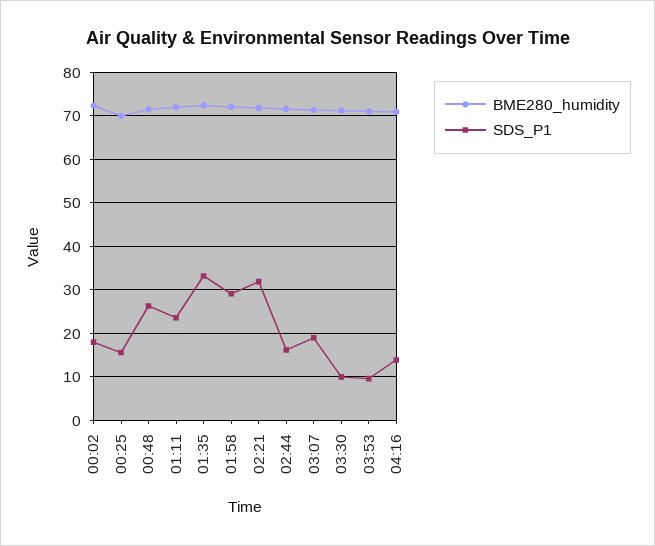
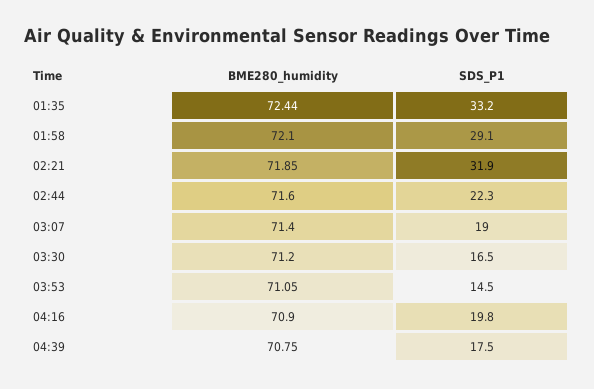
BME280_humidity, 00:02: 72 -> none
SDS_P1, 00:02: 18 -> none
BME280_humidity, 00:25: 70 -> none
SDS_P1, 00:25: 16 -> none
BME280_humidity, 00:48: 72 -> none
SDS_P1, 00:48: 26 -> none
BME280_humidity, 01:11: 72 -> none
SDS_P1, 01:11: 24 -> none
SDS_P1, 02:44: 16 -> 22.3
SDS_P1, 03:30: 10 -> 16.5
SDS_P1, 03:53: 10 -> 14.5
SDS_P1, 04:16: 14 -> 19.8
BME280_humidity, 04:39: none -> 70.75
SDS_P1, 04:39: none -> 17.5

